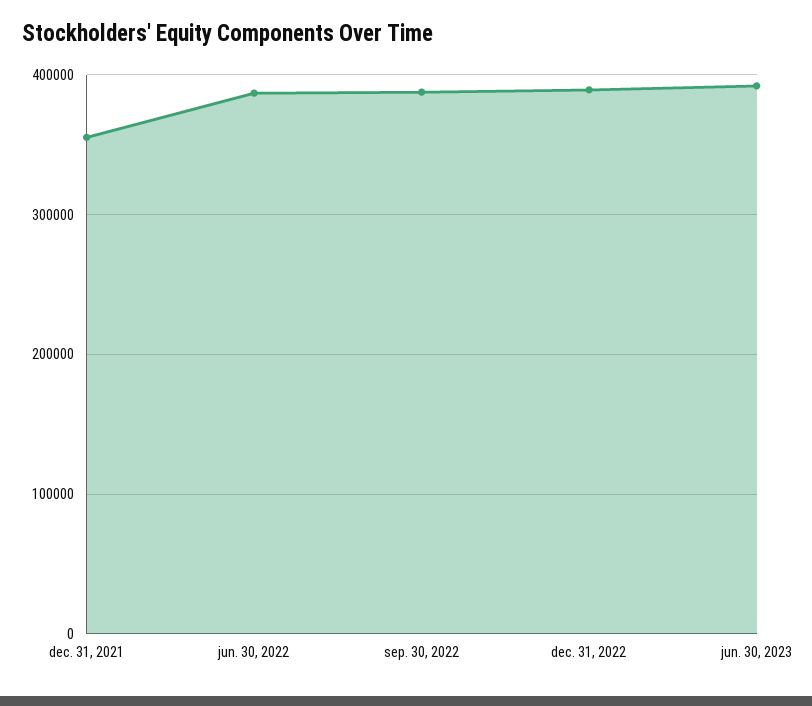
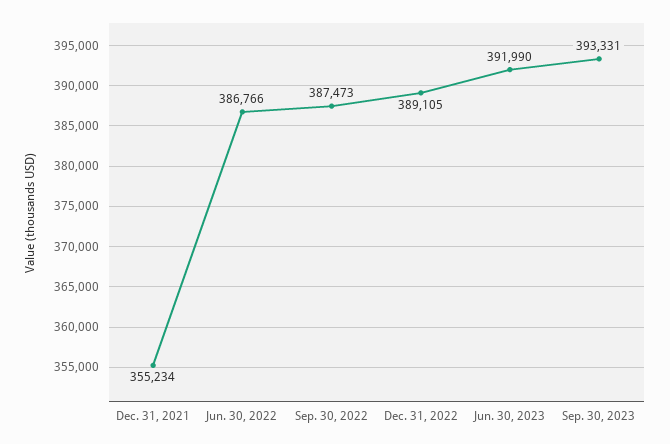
Sep. 30, 2023: none -> 393331

